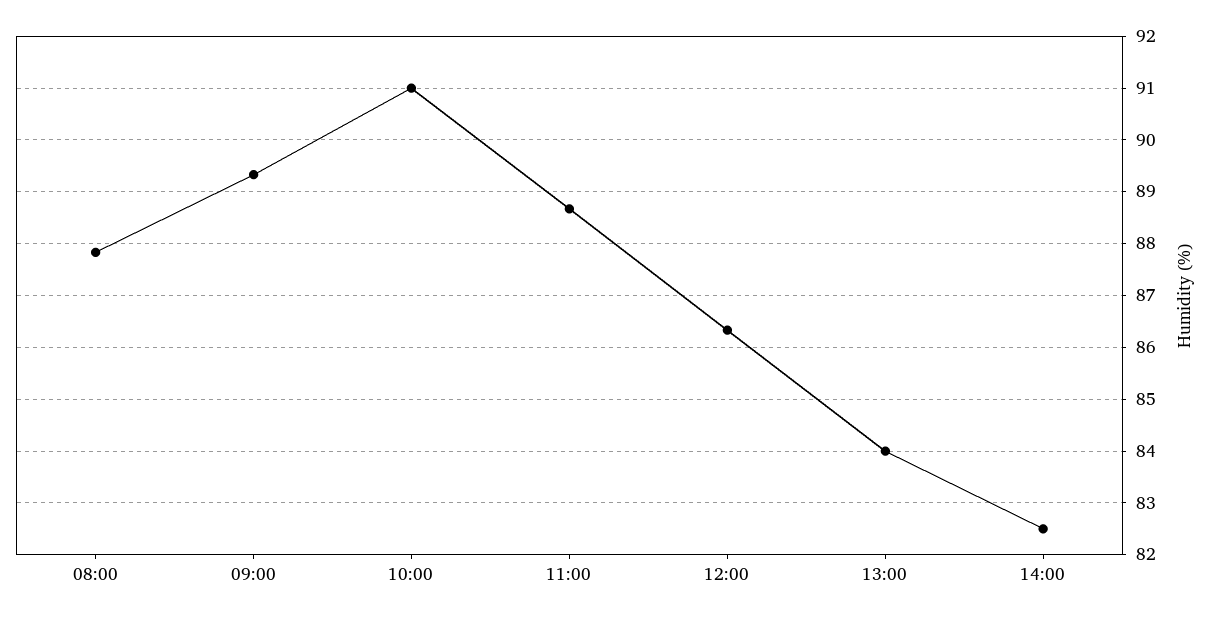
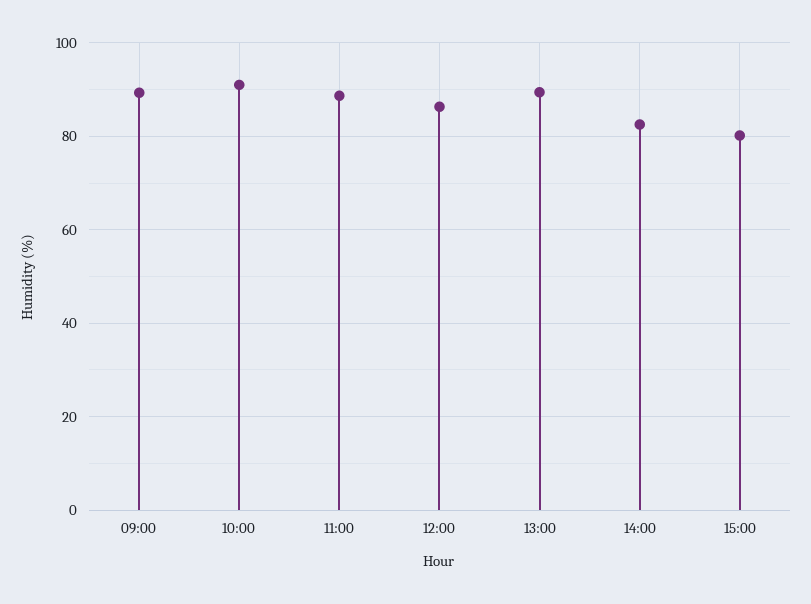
08:00: 87.8 -> none
13:00: 84 -> 90
15:00: none -> 80

